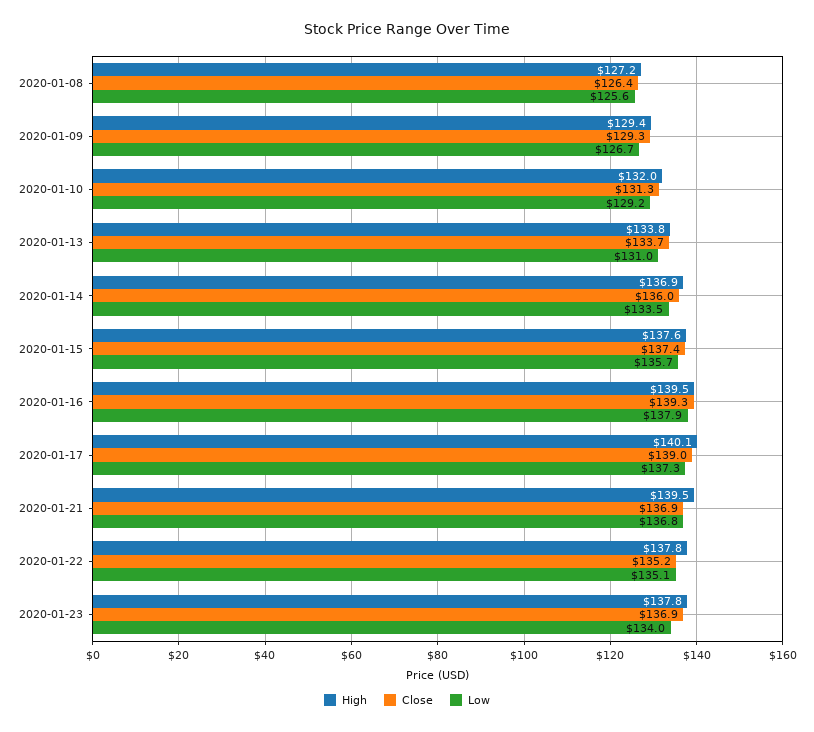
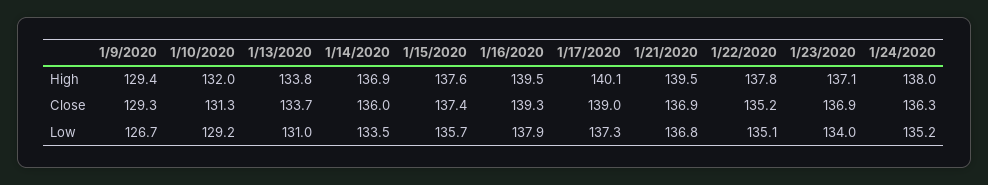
High, 2020-01-08: 127.2 -> none
Close, 2020-01-08: 126.4 -> none
Low, 2020-01-08: 125.6 -> none
High, 2020-01-23: 137.8 -> 137.1
High, 1/24/2020: none -> 138
Close, 1/24/2020: none -> 136.3
Low, 1/24/2020: none -> 135.2

